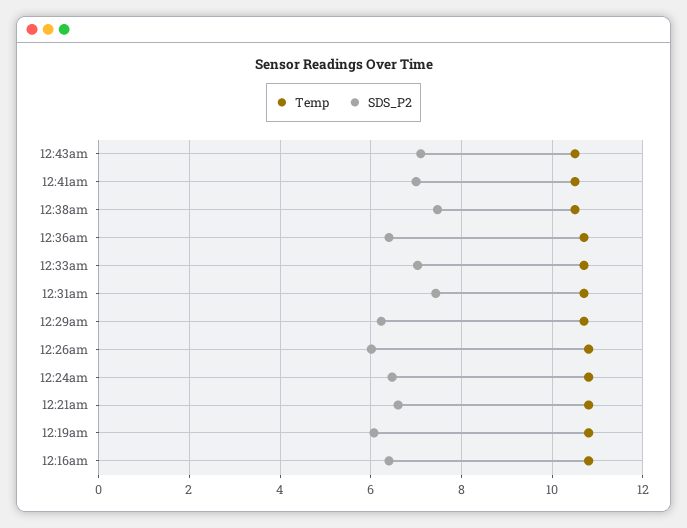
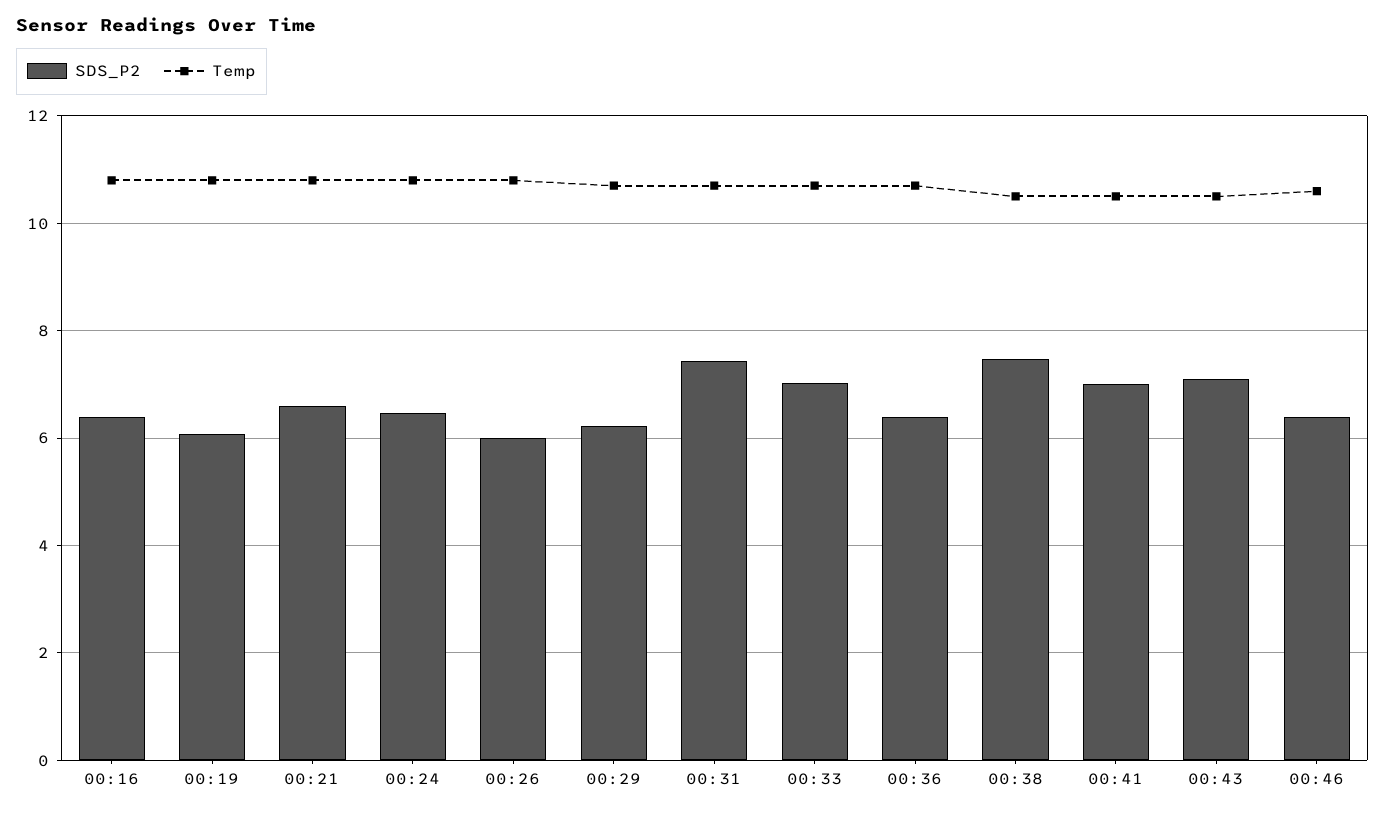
SDS_P2, 00:46: none -> 6.4
Temp, 00:46: none -> 10.6

